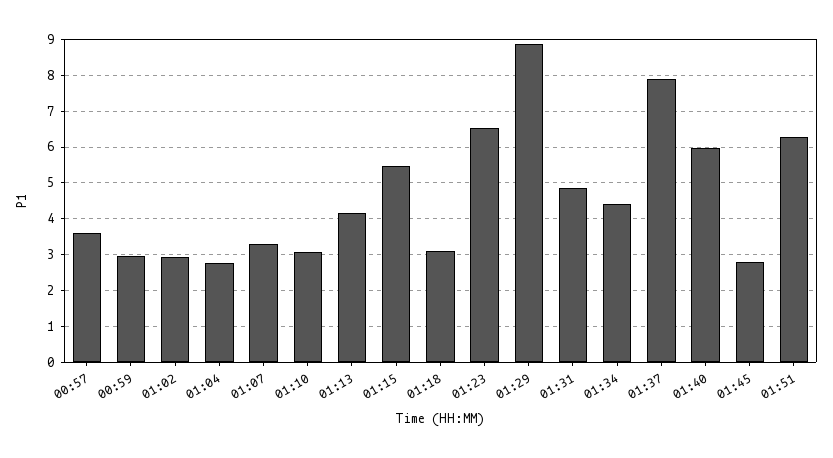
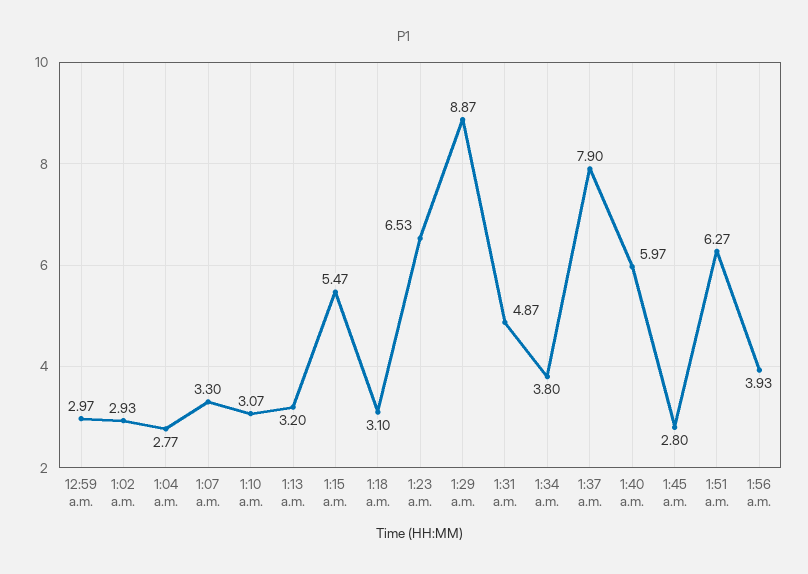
00:57: 3.6 -> none
01:13: 4.2 -> 3.2
01:34: 4.4 -> 3.8
1:56 a.m.: none -> 3.93

